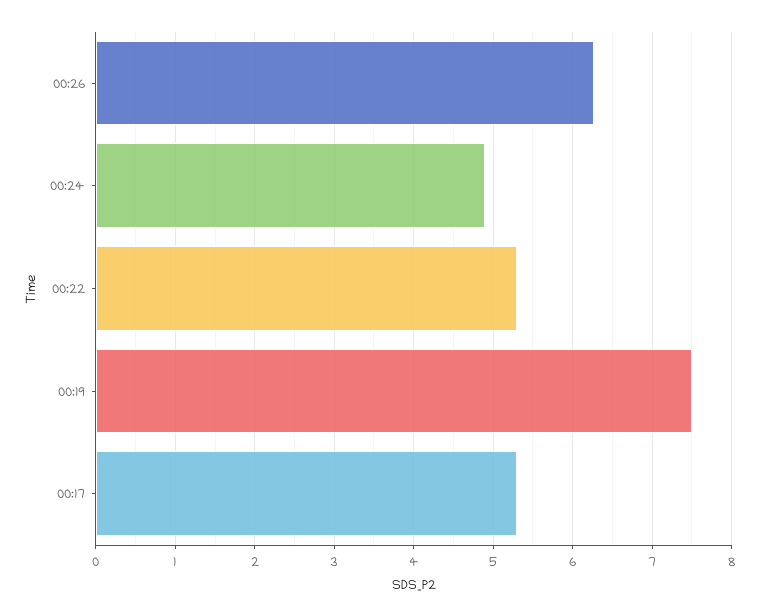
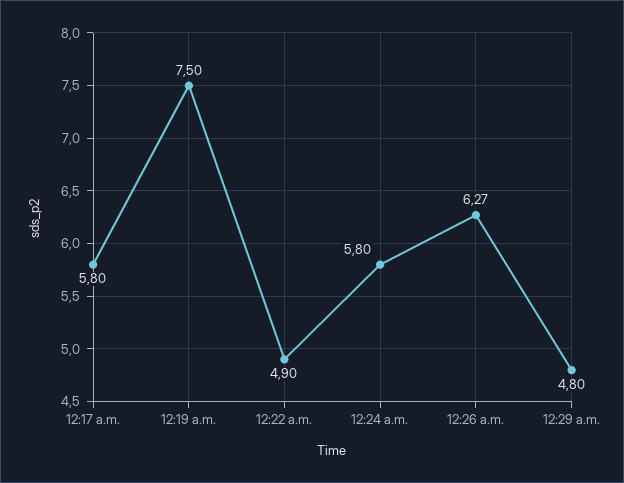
00:24: 4.9 -> 5.8
00:22: 5.3 -> 4.9
00:17: 5.3 -> 5.8
12:29 a.m.: none -> 4.8

